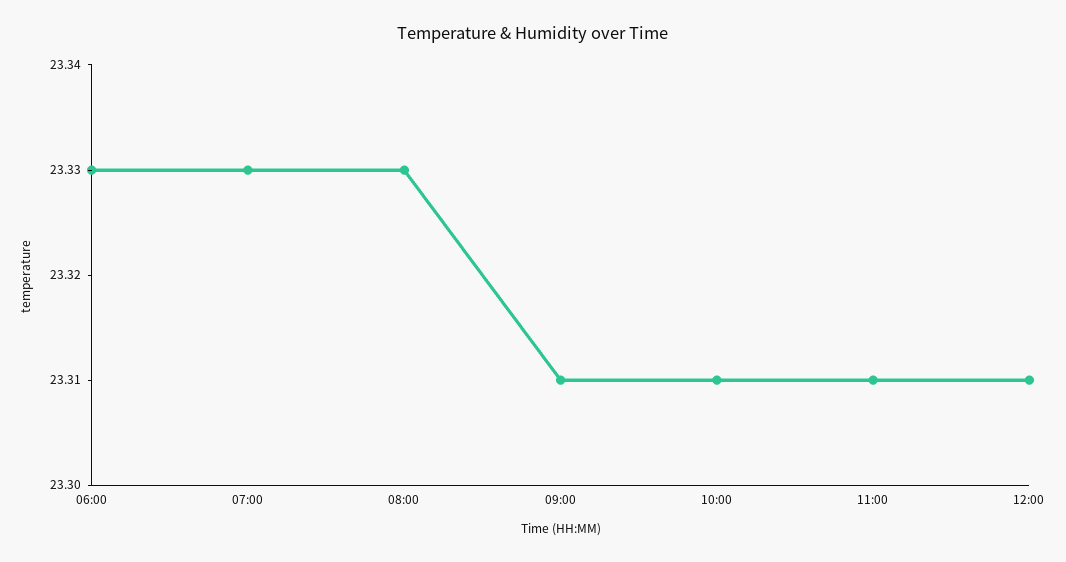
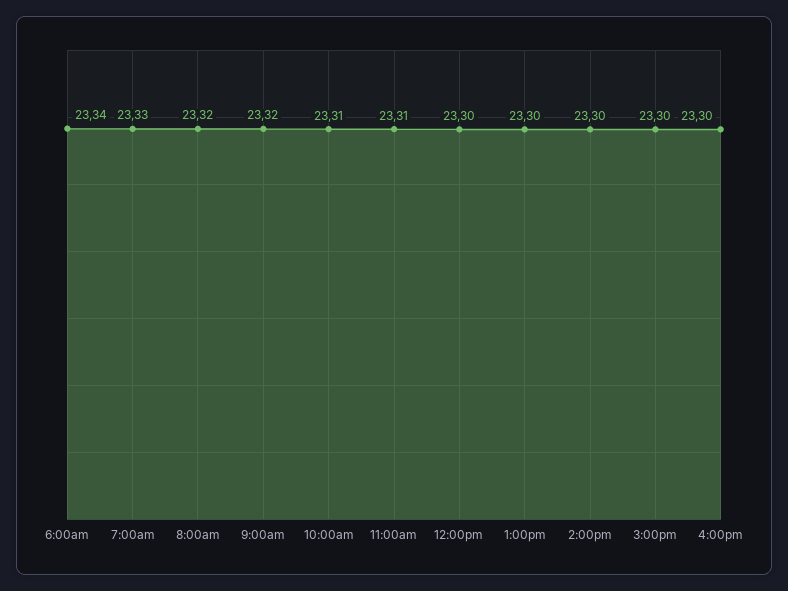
06:00: 23.33 -> 23.34
08:00: 23.33 -> 23.32
09:00: 23.31 -> 23.32
12:00: 23.31 -> 23.3
1:00pm: none -> 23.3
2:00pm: none -> 23.3
3:00pm: none -> 23.3
4:00pm: none -> 23.3

